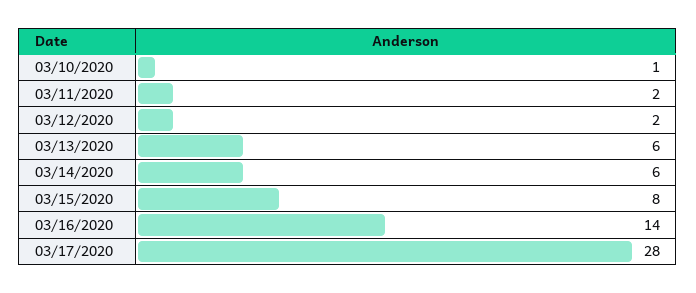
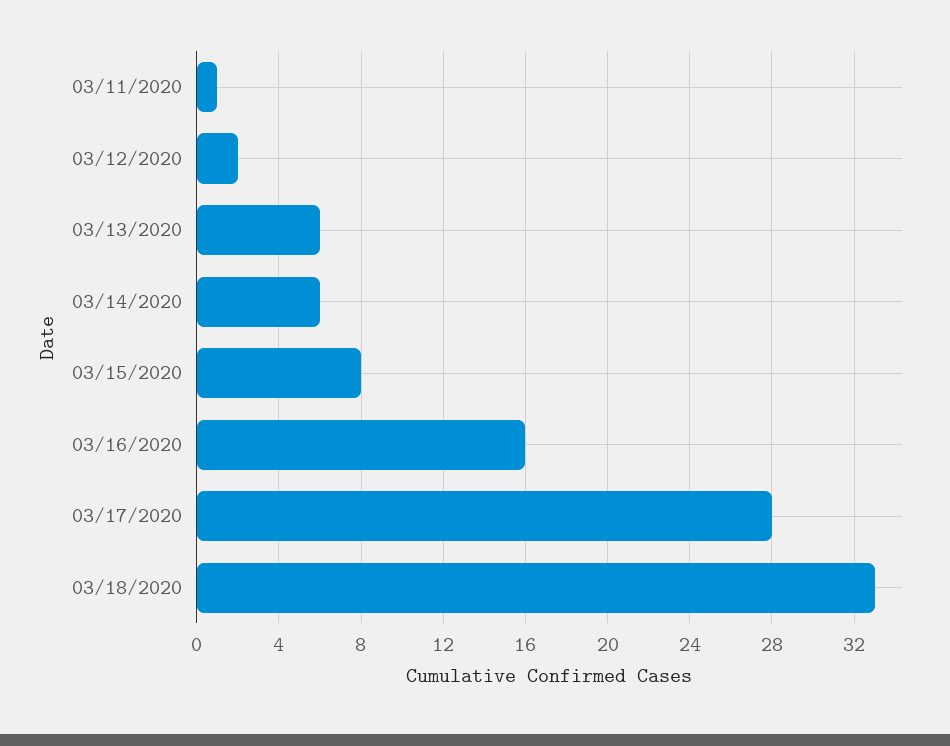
03/10/2020: 1 -> none
03/11/2020: 2 -> 1
03/16/2020: 14 -> 16
03/18/2020: none -> 33

